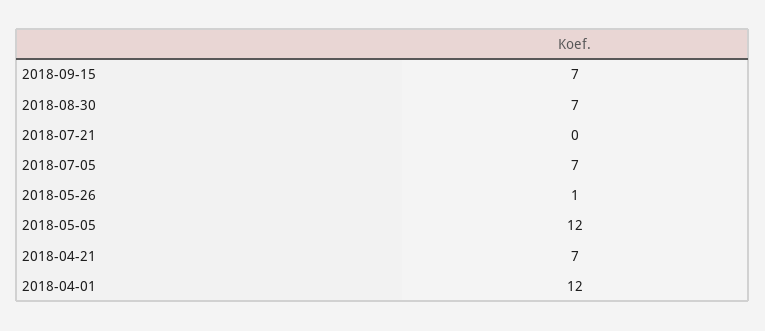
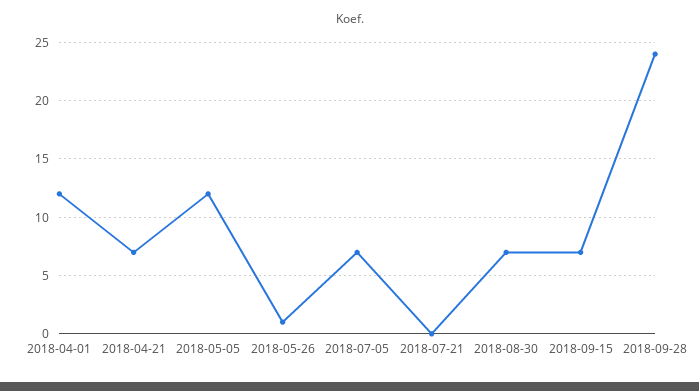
2018-09-28: none -> 24

